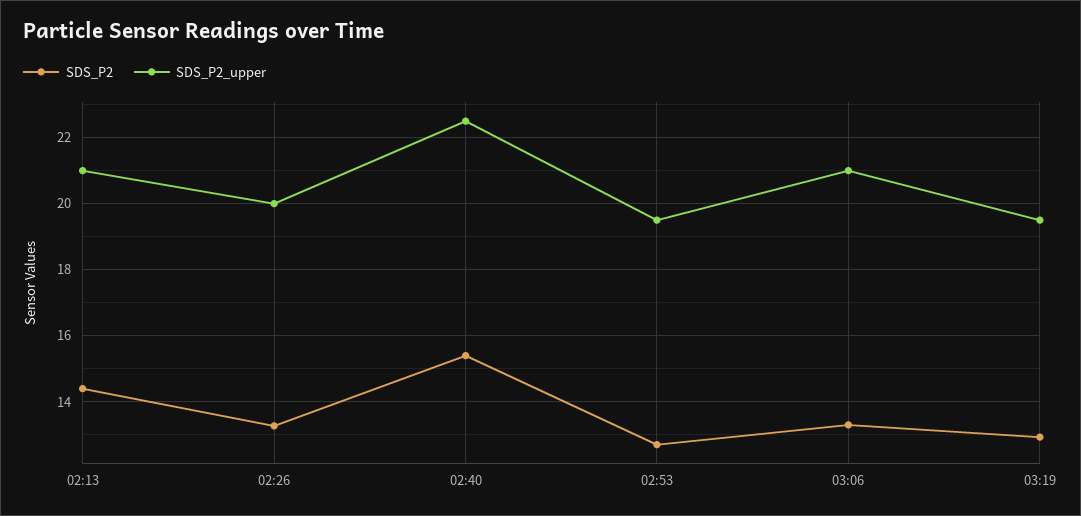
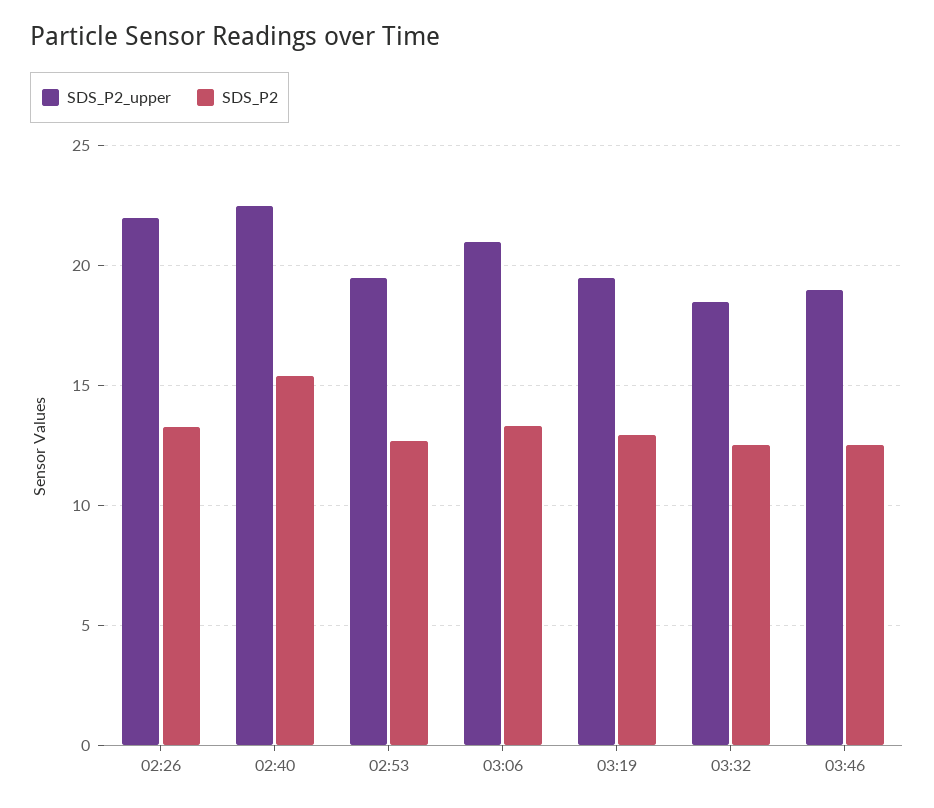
SDS_P2, 02:13: 14.4 -> none
SDS_P2_upper, 02:13: 21 -> none
SDS_P2_upper, 02:26: 20 -> 22
SDS_P2_upper, 03:32: none -> 18.5
SDS_P2, 03:32: none -> 12.5
SDS_P2_upper, 03:46: none -> 19
SDS_P2, 03:46: none -> 12.5

